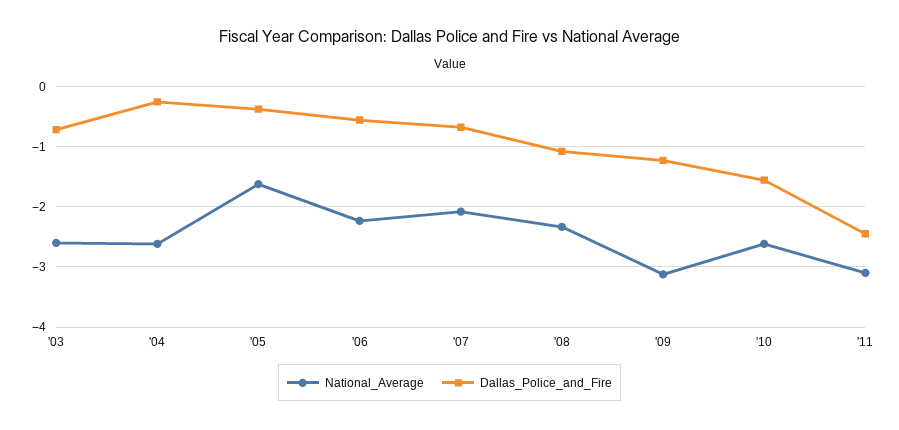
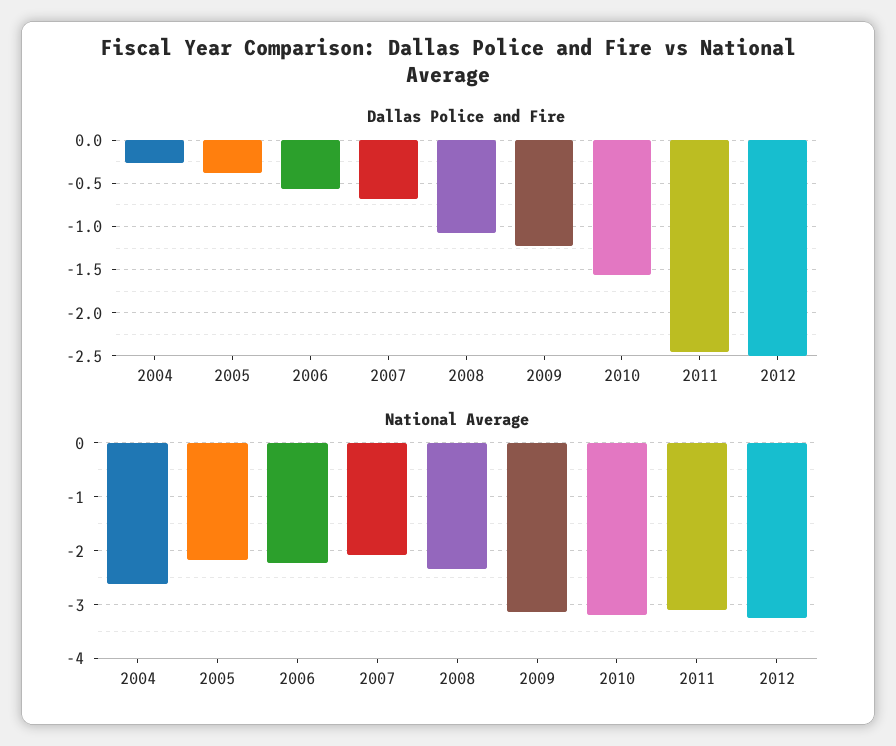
National_Average, '03: -2.6 -> none
Dallas_Police_and_Fire, '03: -0.7 -> none
National_Average, '05: -1.6 -> -2.2
National_Average, '10: -2.6 -> -3.2
Dallas_Police_and_Fire, 2012: none -> -2.5
National_Average, 2012: none -> -3.2

